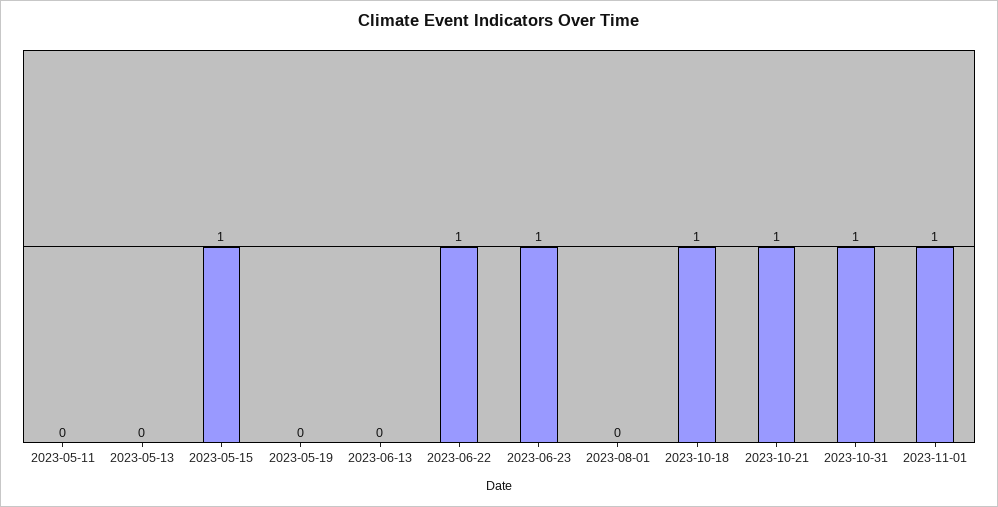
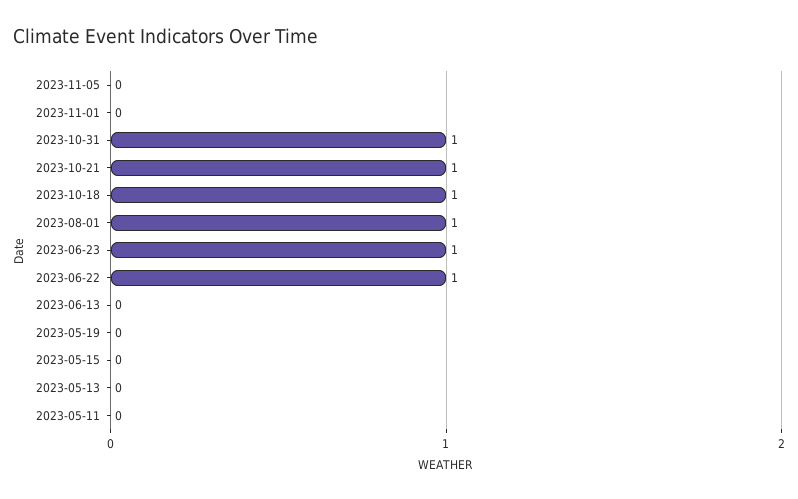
2023-05-15: 1 -> 0
2023-08-01: 0 -> 1
2023-11-01: 1 -> 0
2023-11-05: none -> 0

